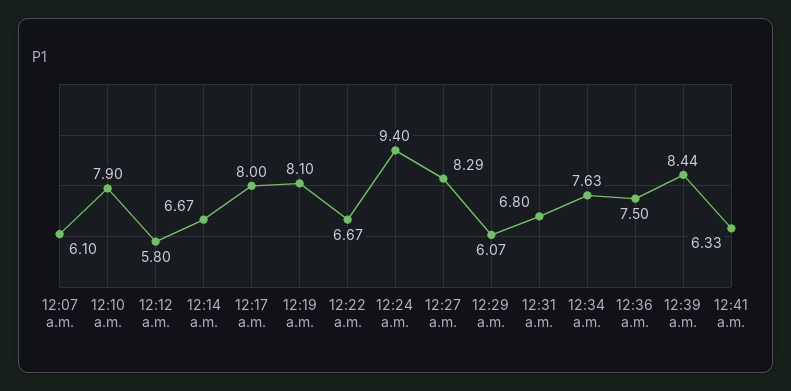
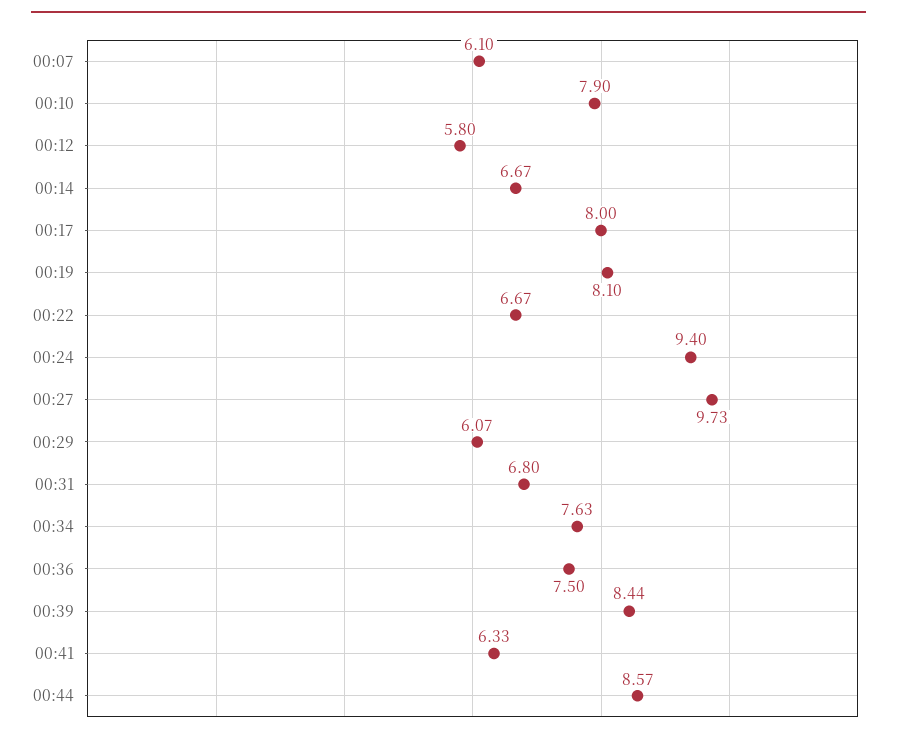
12:27 a.m.: 8.29 -> 9.73
00:44: none -> 8.57

